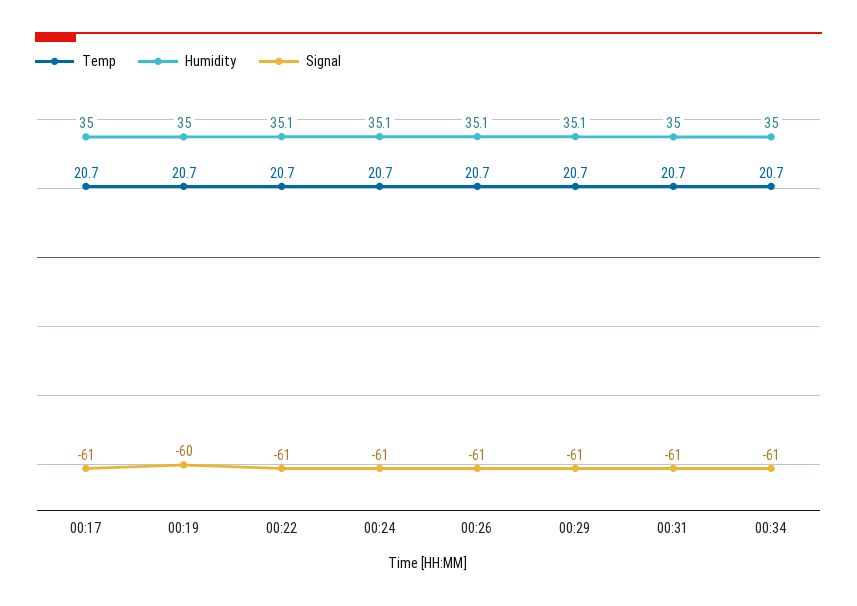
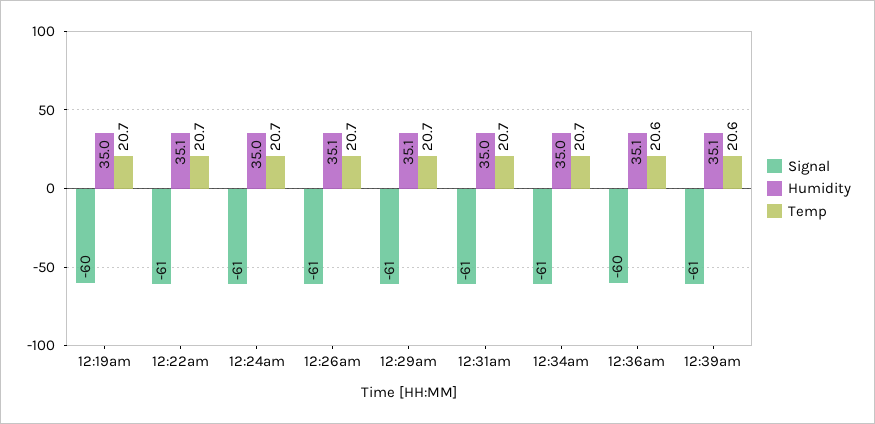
Temp, 00:17: 20.7 -> none
Humidity, 00:17: 35 -> none
Signal, 00:17: -61 -> none
Humidity, 00:24: 35.1 -> 35
Signal, 12:36am: none -> -60
Humidity, 12:36am: none -> 35.1
Temp, 12:36am: none -> 20.6
Signal, 12:39am: none -> -61
Humidity, 12:39am: none -> 35.1
Temp, 12:39am: none -> 20.6

